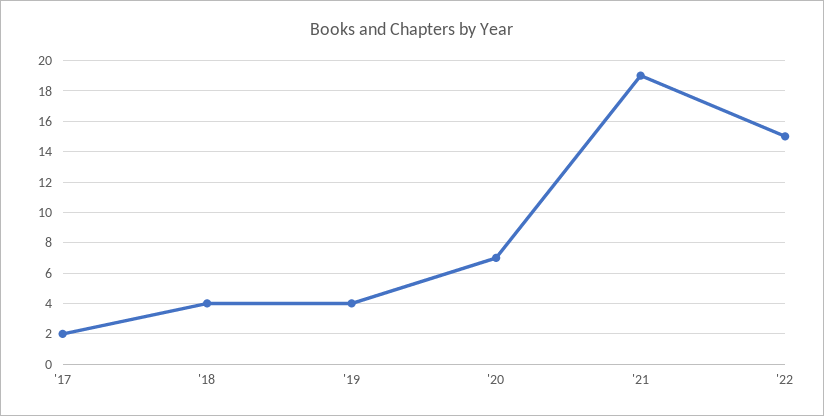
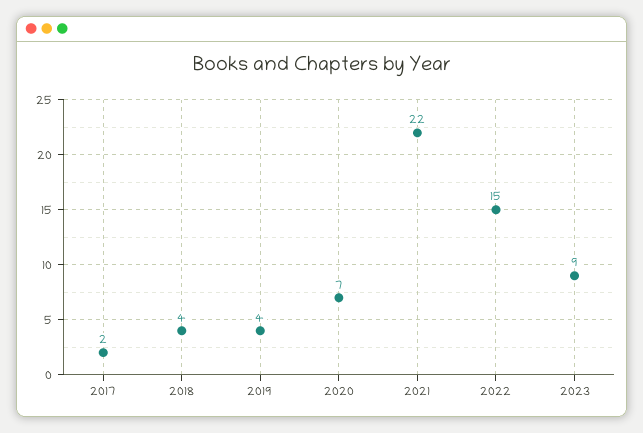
'21: 19 -> 22
2023: none -> 9

